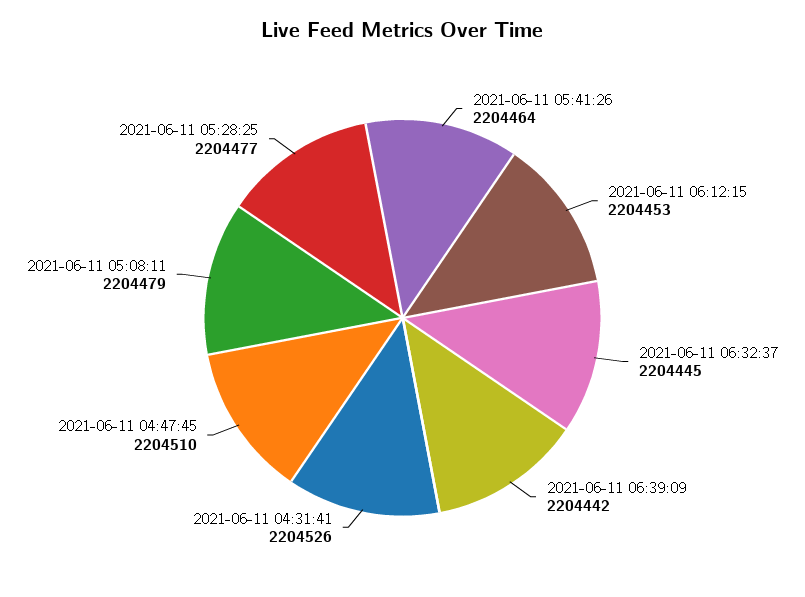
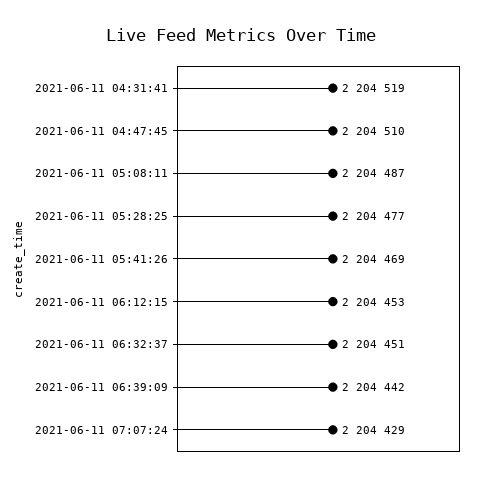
2021-06-11 05:41:26: 2204464 -> 2204469
2021-06-11 06:32:37: 2204445 -> 2204451
2021-06-11 04:31:41: 2204526 -> 2204519
2021-06-11 05:08:11: 2204479 -> 2204487
2021-06-11 07:07:24: none -> 2204429

